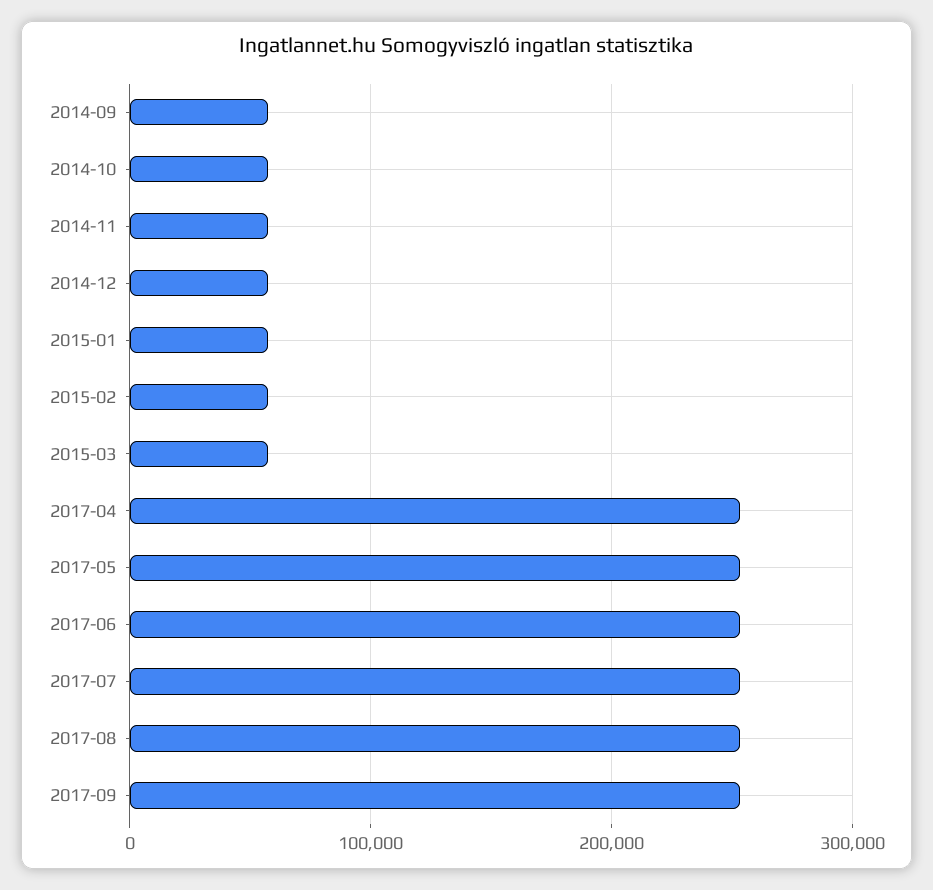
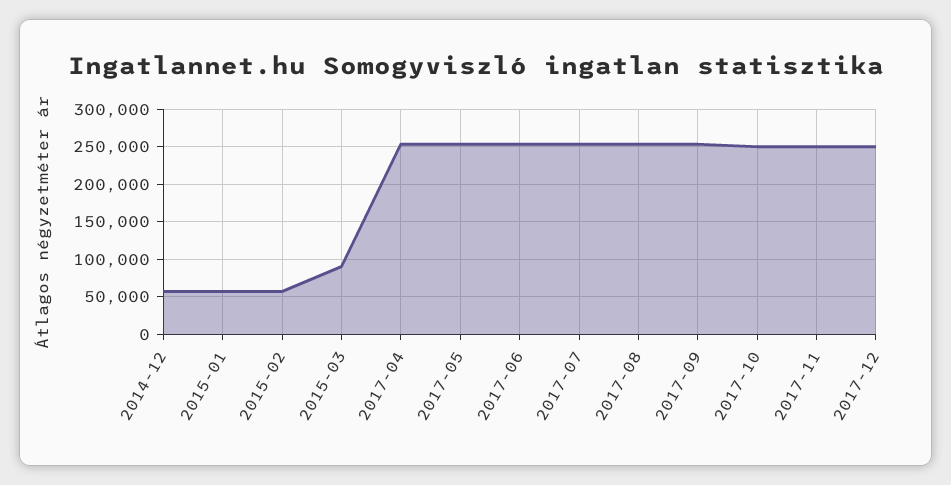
2014-09: 60000 -> none
2014-10: 60000 -> none
2014-11: 60000 -> none
2015-03: 60000 -> 90000
2017-10: none -> 250000
2017-11: none -> 250000
2017-12: none -> 250000

